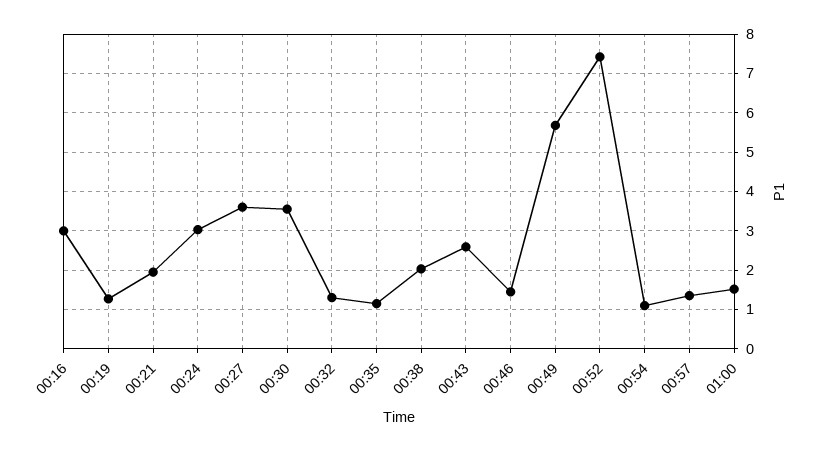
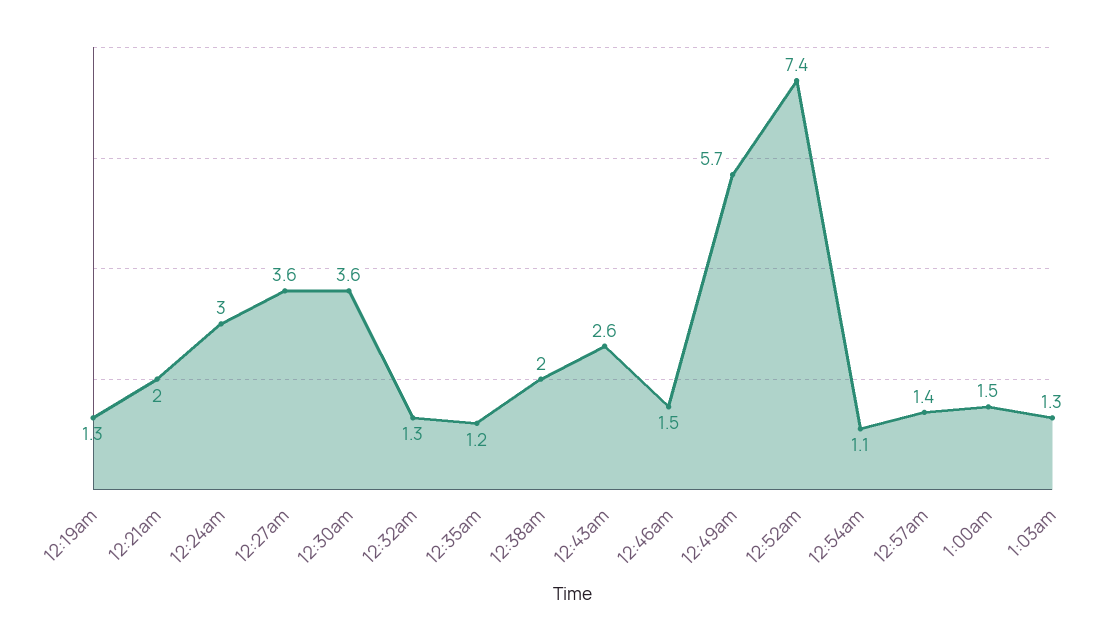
00:16: 3 -> none
1:03am: none -> 1.3

